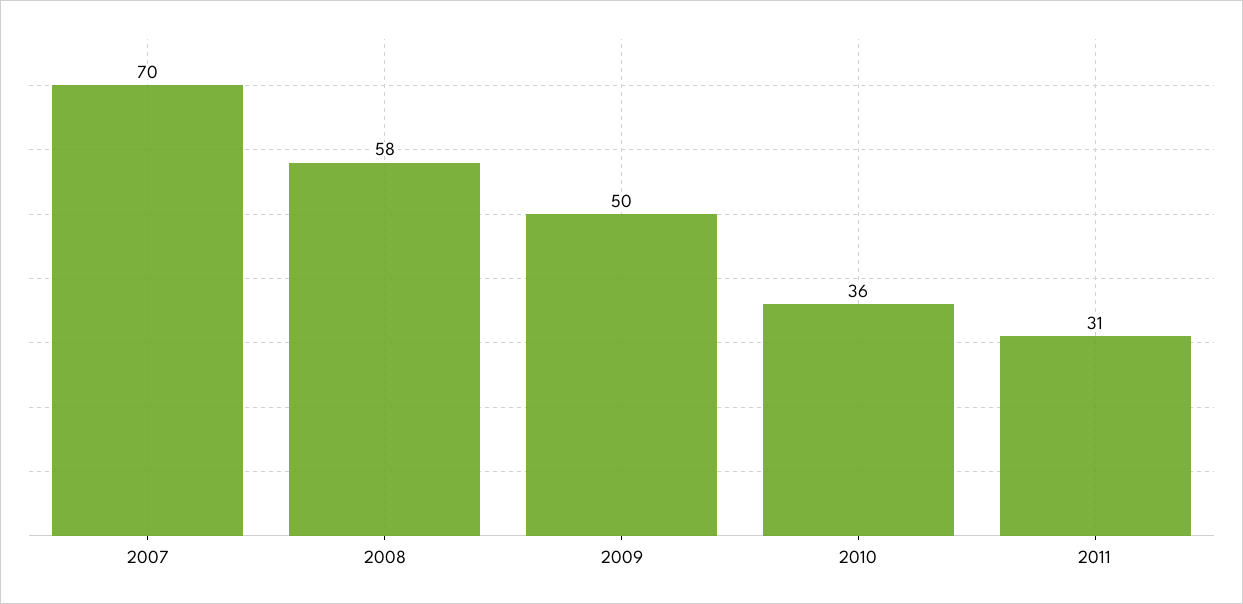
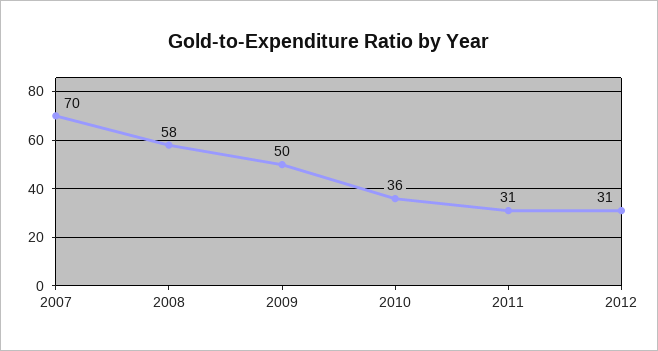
2012: none -> 31

